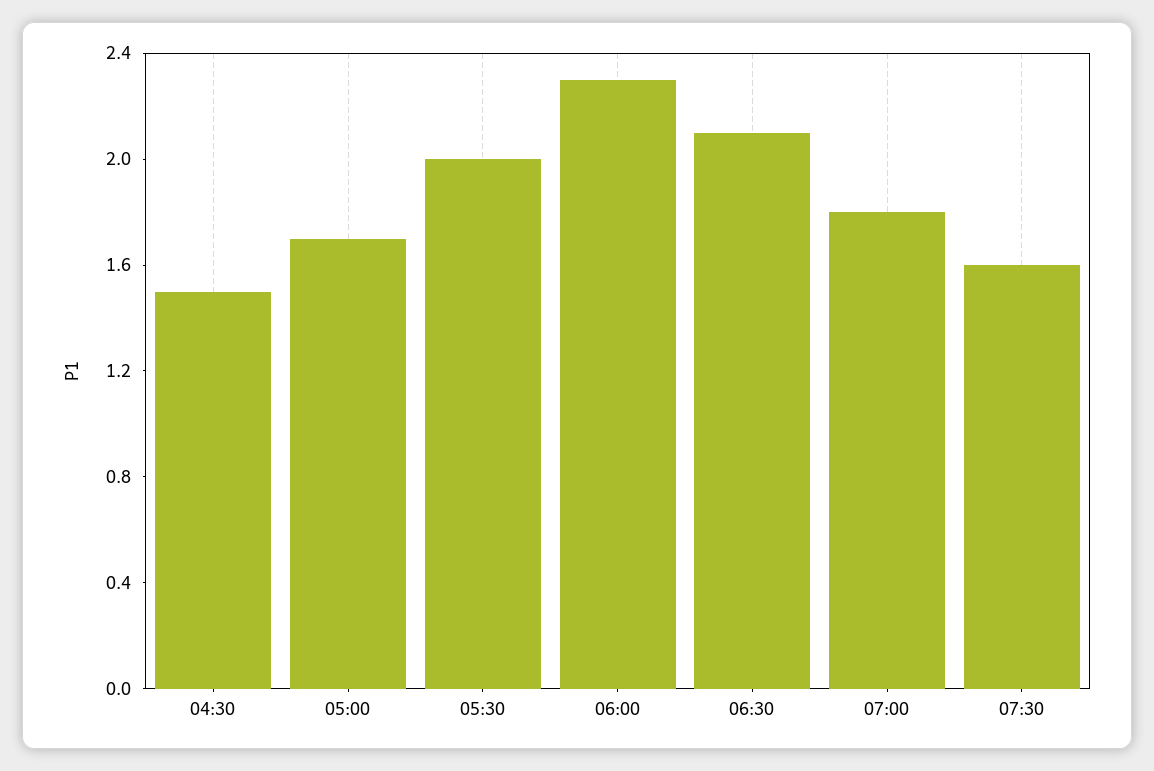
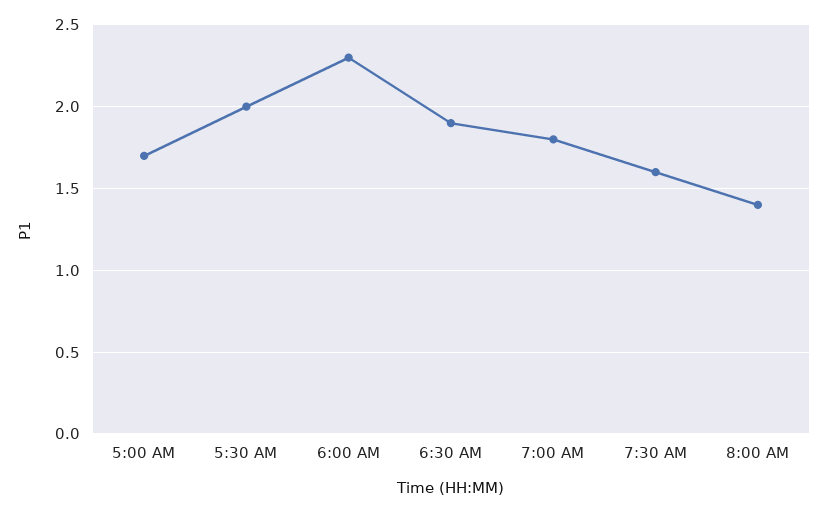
04:30: 1.5 -> none
06:30: 2.1 -> 1.9
8:00 AM: none -> 1.4

